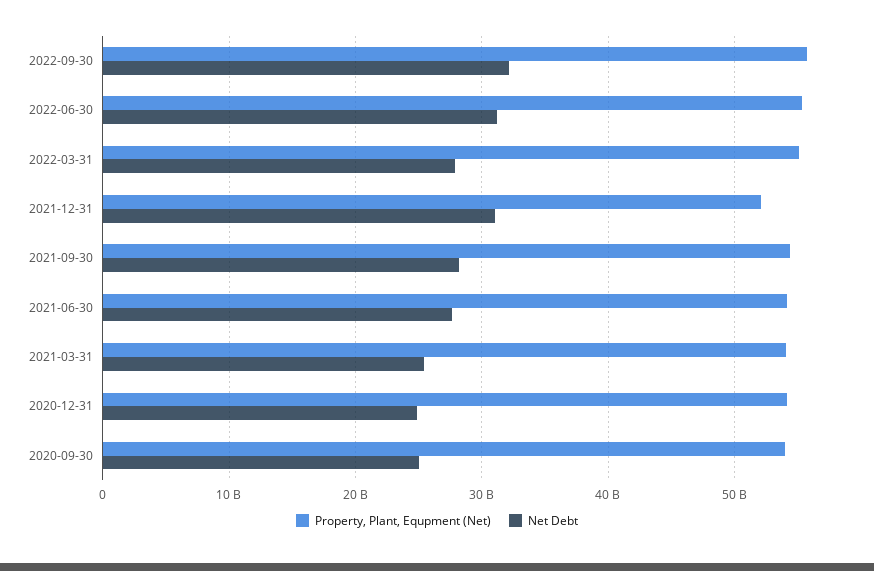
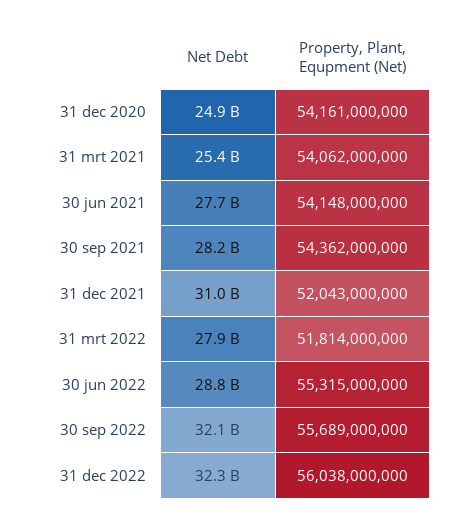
Net Debt, 2022-06-30: 31000000000 -> 28800000000
Property, Plant, Equpment (Net), 2022-03-31: 55000000000 -> 51814000000
Property, Plant, Equpment (Net), 2020-09-30: 54000000000 -> none
Net Debt, 2020-09-30: 25000000000 -> none
Net Debt, 31 dec 2022: none -> 32300000000
Property, Plant, Equpment (Net), 31 dec 2022: none -> 56038000000

